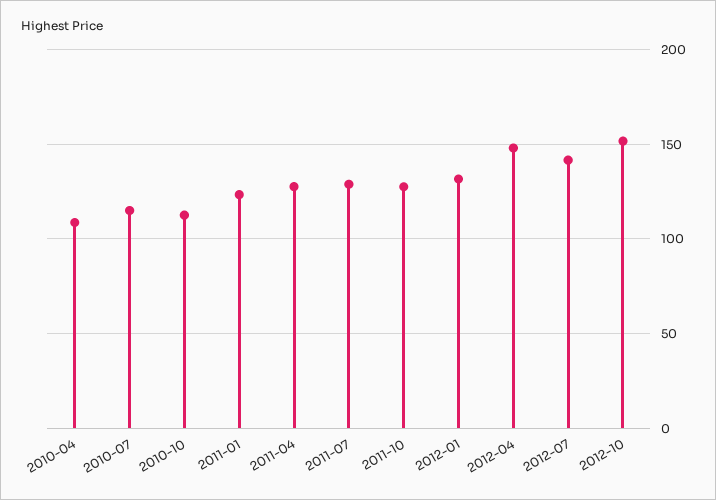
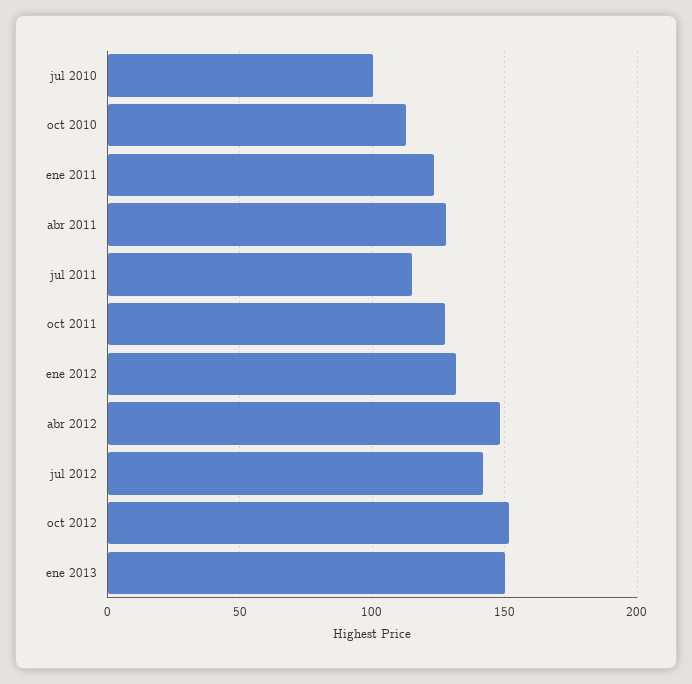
2010-04: 110 -> none
2010-07: 115 -> 100
2011-07: 130 -> 115
ene 2013: none -> 150

